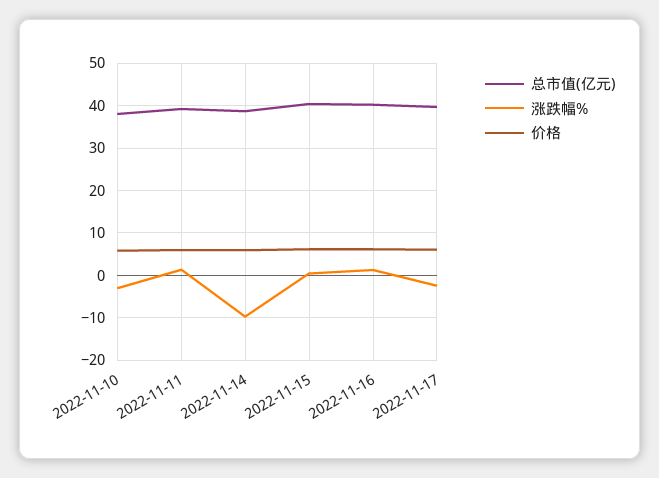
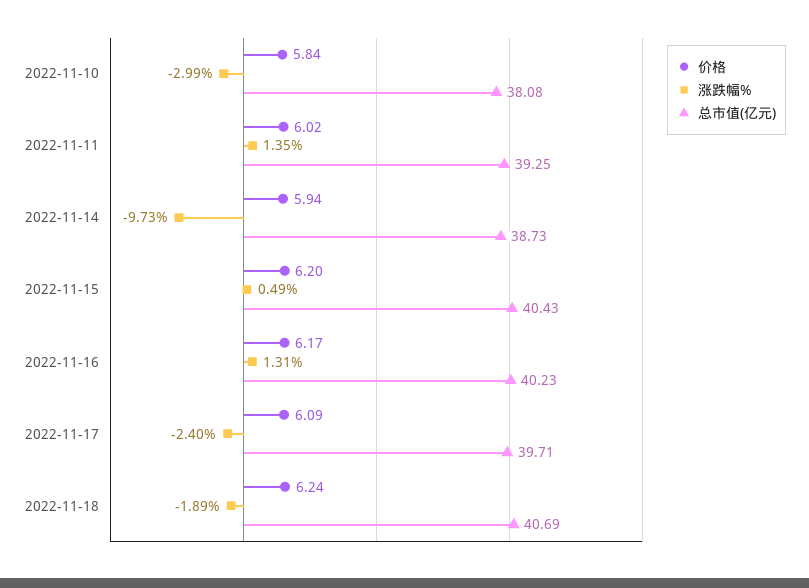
价格, 2022-11-18: none -> 6.24
涨跌幅%, 2022-11-18: none -> -1.89
总市值(亿元), 2022-11-18: none -> 40.69

